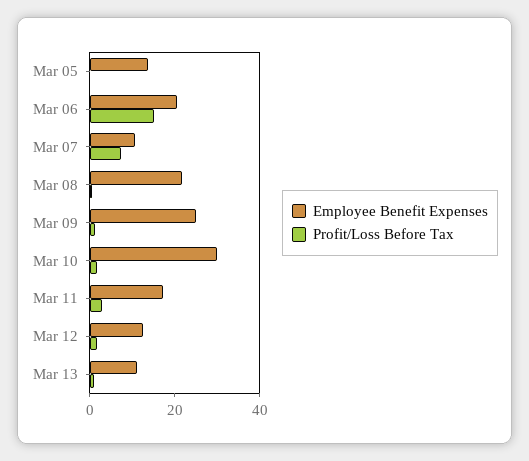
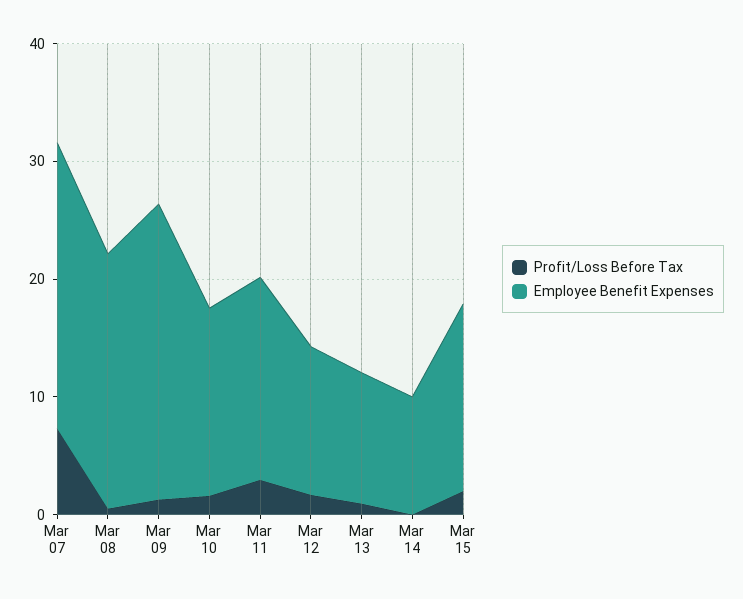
Employee Benefit Expenses, Mar 05: 15 -> none
Profit/Loss Before Tax, Mar 05: 0 -> none
Employee Benefit Expenses, Mar 06: 20 -> none
Profit/Loss Before Tax, Mar 06: 15 -> none
Employee Benefit Expenses, Mar 07: 10 -> 24
Employee Benefit Expenses, Mar 10: 30 -> 16
Profit/Loss Before Tax, Mar 14: none -> 0
Employee Benefit Expenses, Mar 14: none -> 10
Profit/Loss Before Tax, Mar 15: none -> 2
Employee Benefit Expenses, Mar 15: none -> 16

